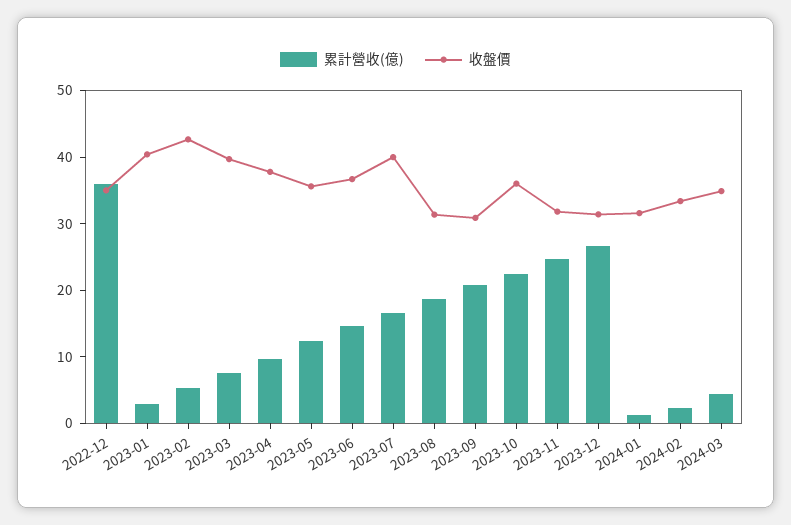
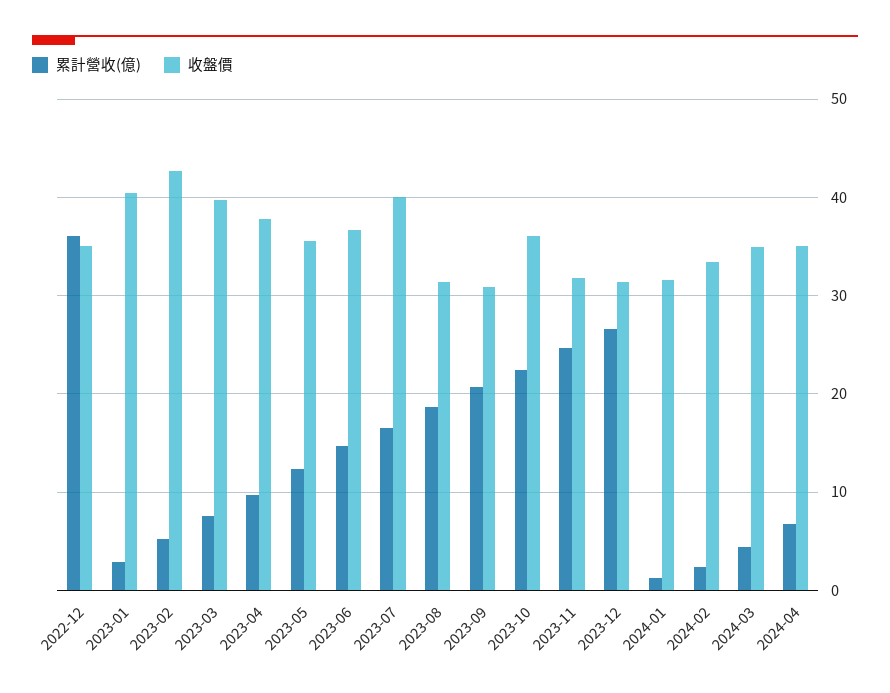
累計營收(億), 2024-04: none -> 7
收盤價, 2024-04: none -> 35

